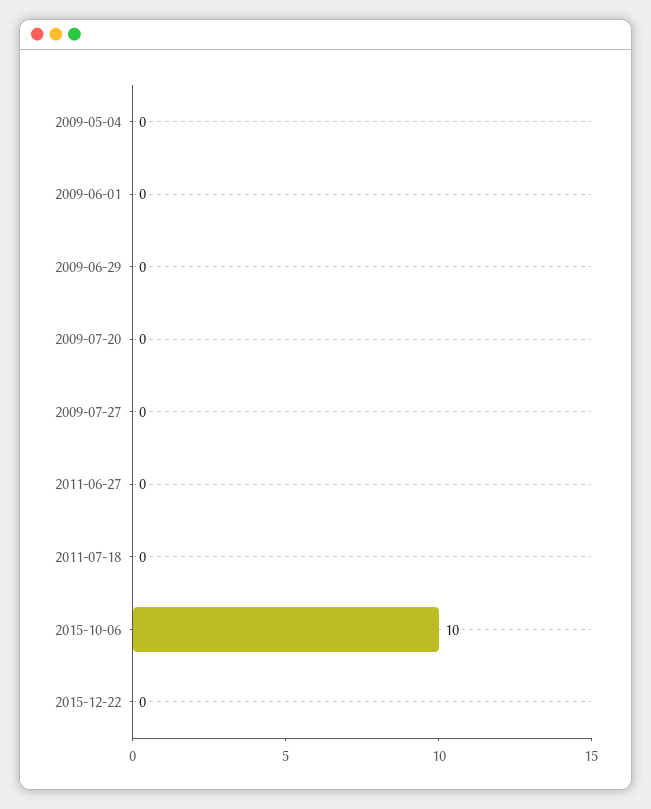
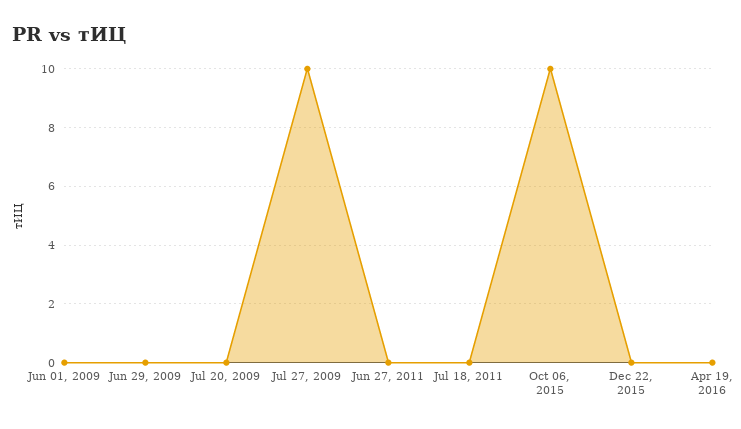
2009-05-04: 0 -> none
2009-07-27: 0 -> 10
Apr 19, 2016: none -> 0

